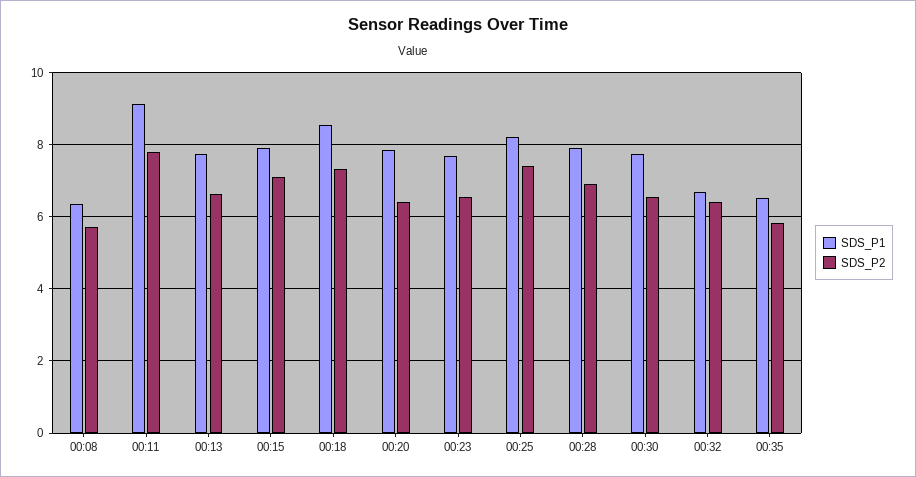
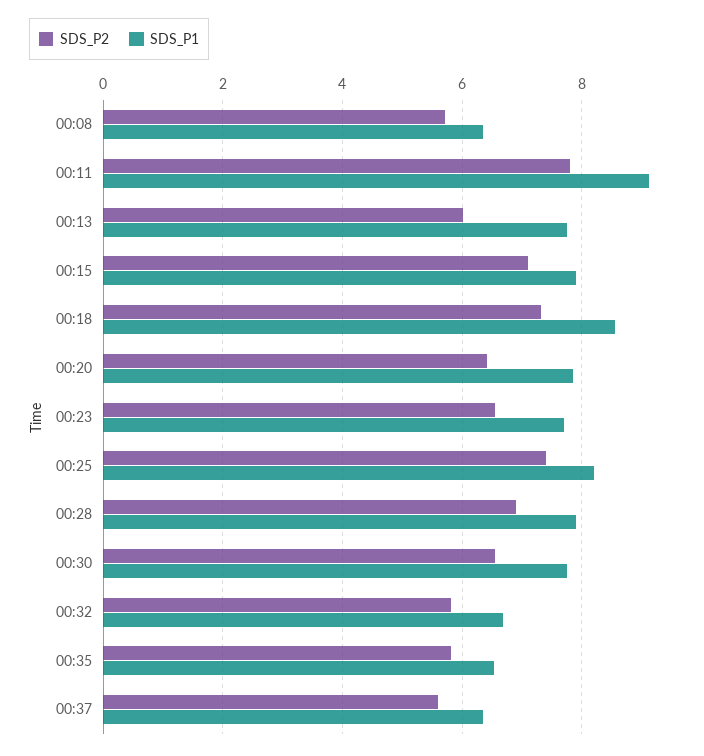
SDS_P2, 00:13: 6.6 -> 6
SDS_P2, 00:32: 6.4 -> 5.8
SDS_P2, 00:37: none -> 5.6
SDS_P1, 00:37: none -> 6.4

